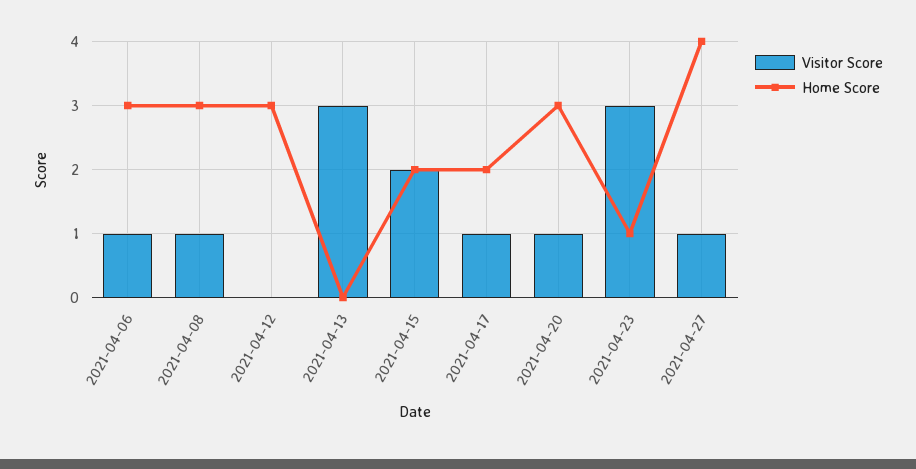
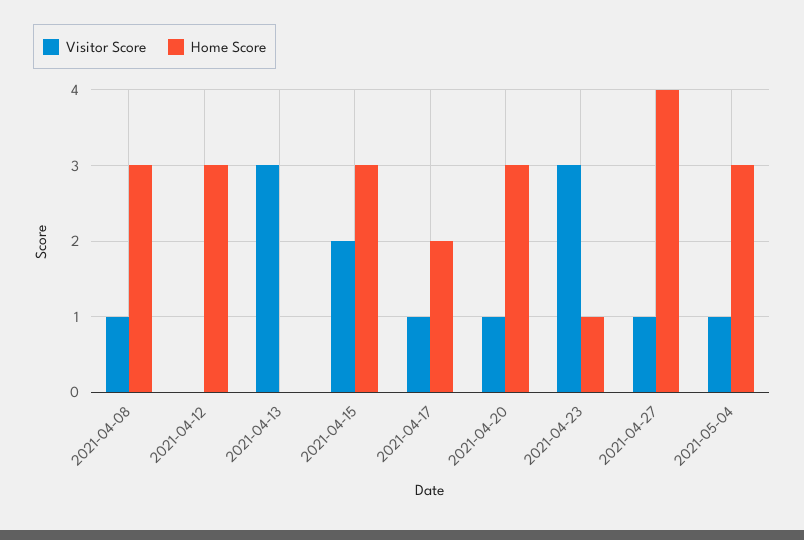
Visitor Score, 2021-04-06: 1 -> none
Home Score, 2021-04-06: 3 -> none
Home Score, 2021-04-15: 2 -> 3
Visitor Score, 2021-05-04: none -> 1
Home Score, 2021-05-04: none -> 3

